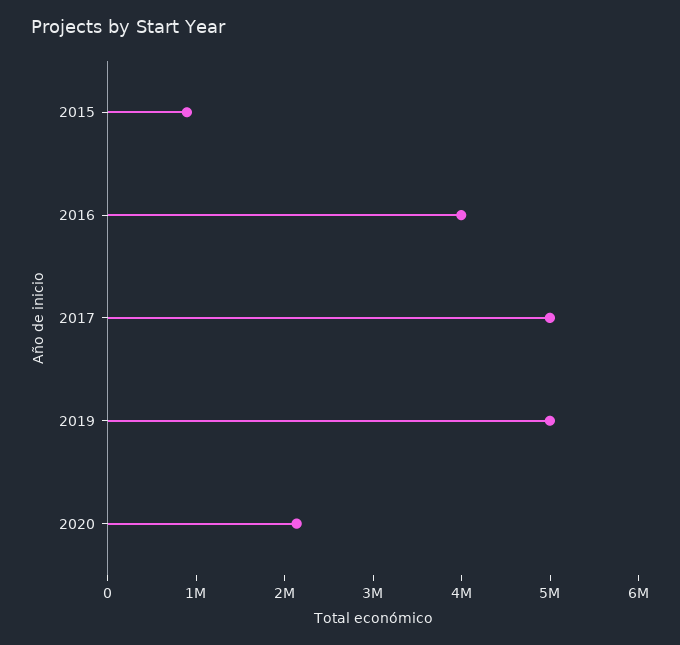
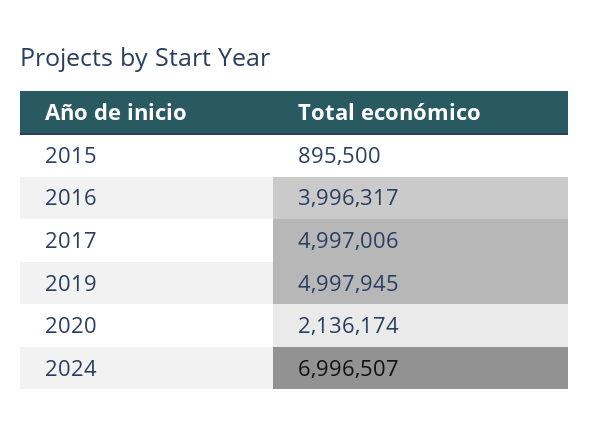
2024: none -> 6996507

